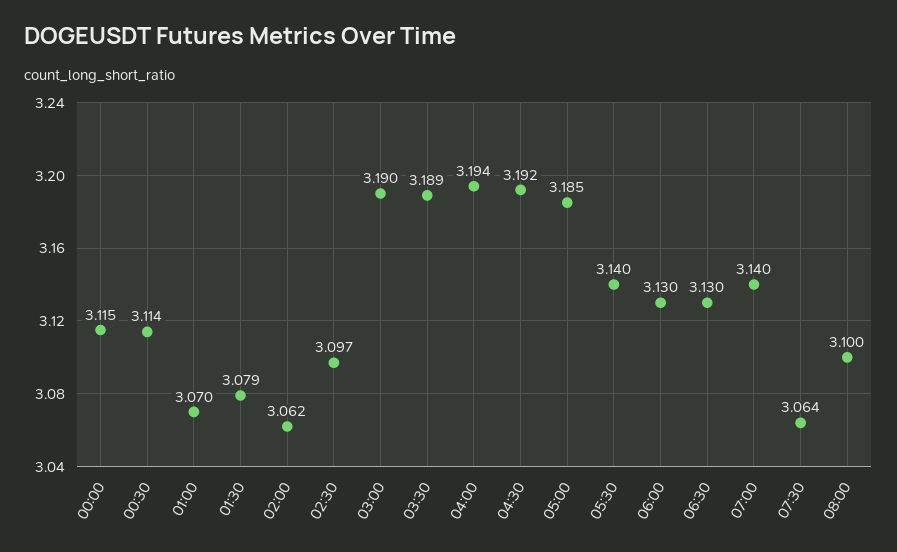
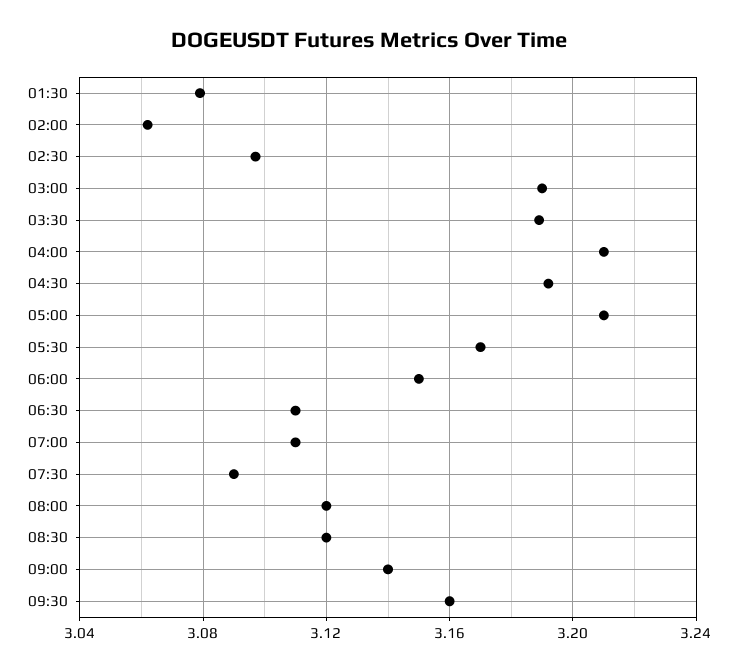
00:00: 3.115 -> none
00:30: 3.114 -> none
01:00: 3.07 -> none
04:00: 3.194 -> 3.21
05:00: 3.185 -> 3.21
05:30: 3.14 -> 3.17
06:00: 3.13 -> 3.15
06:30: 3.13 -> 3.11
07:00: 3.14 -> 3.11
07:30: 3.064 -> 3.09
08:00: 3.1 -> 3.12
08:30: none -> 3.12
09:00: none -> 3.14
09:30: none -> 3.16

